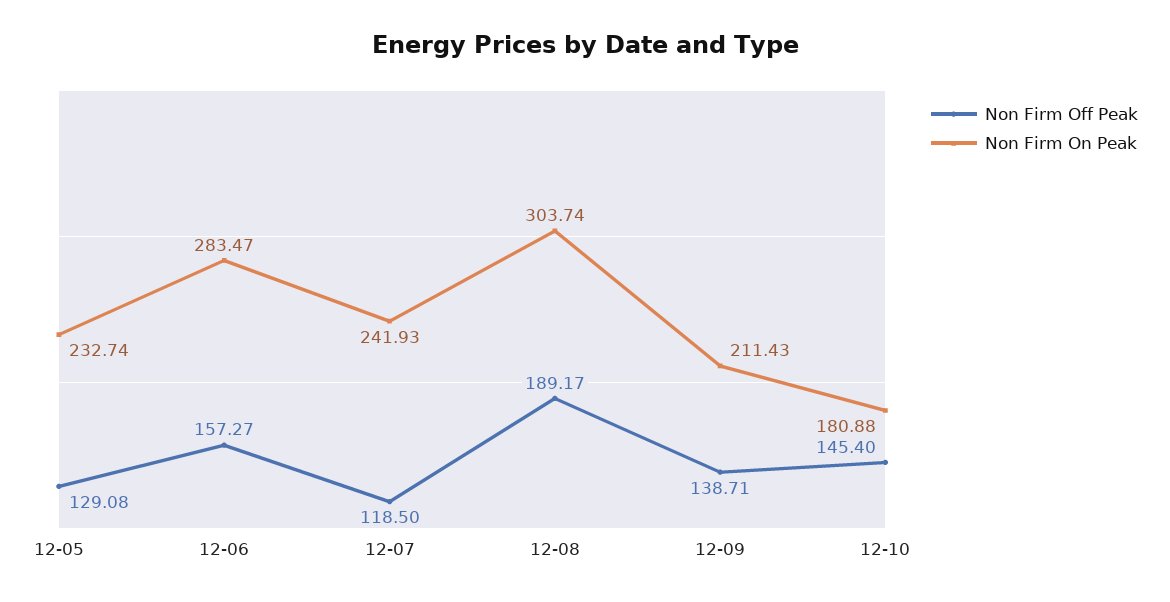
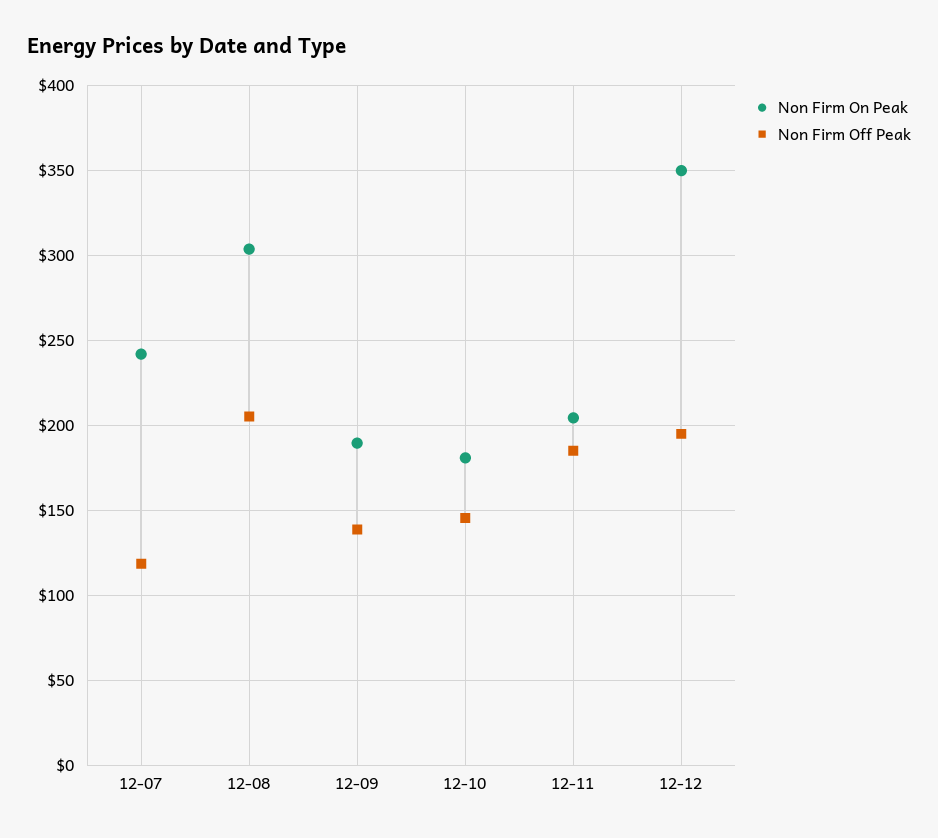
Non Firm Off Peak, 12-05: 129.08 -> none
Non Firm On Peak, 12-05: 232.74 -> none
Non Firm Off Peak, 12-06: 157.27 -> none
Non Firm On Peak, 12-06: 283.47 -> none
Non Firm Off Peak, 12-08: 189.17 -> 205
Non Firm On Peak, 12-09: 211.43 -> 190
Non Firm On Peak, 12-11: none -> 205
Non Firm Off Peak, 12-11: none -> 185
Non Firm On Peak, 12-12: none -> 350
Non Firm Off Peak, 12-12: none -> 195

